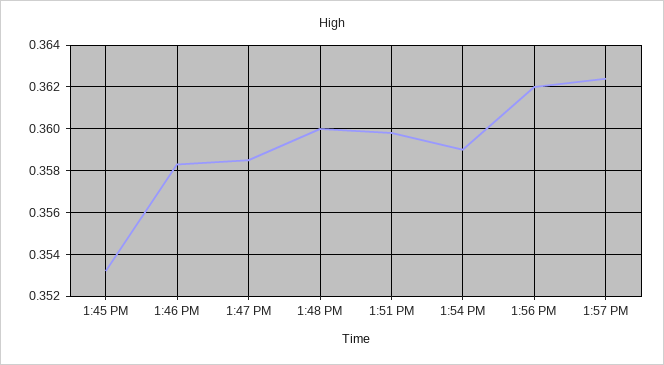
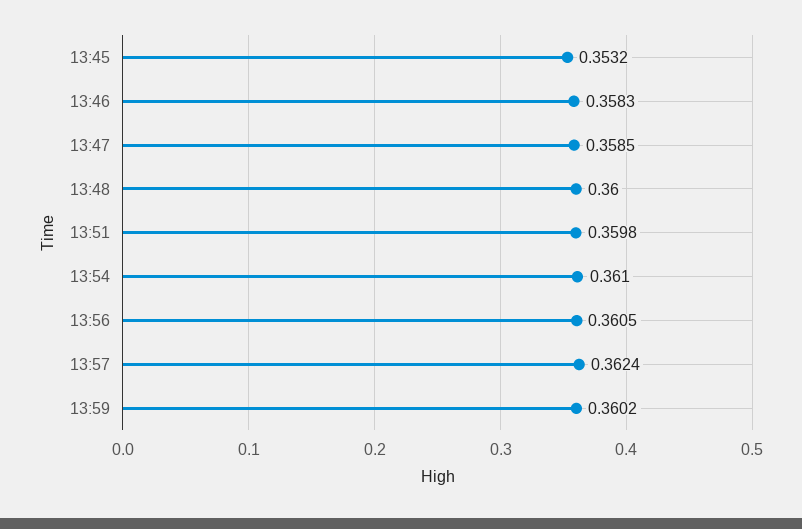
1:54 PM: 0.359 -> 0.361
1:56 PM: 0.362 -> 0.3605
13:59: none -> 0.3602

